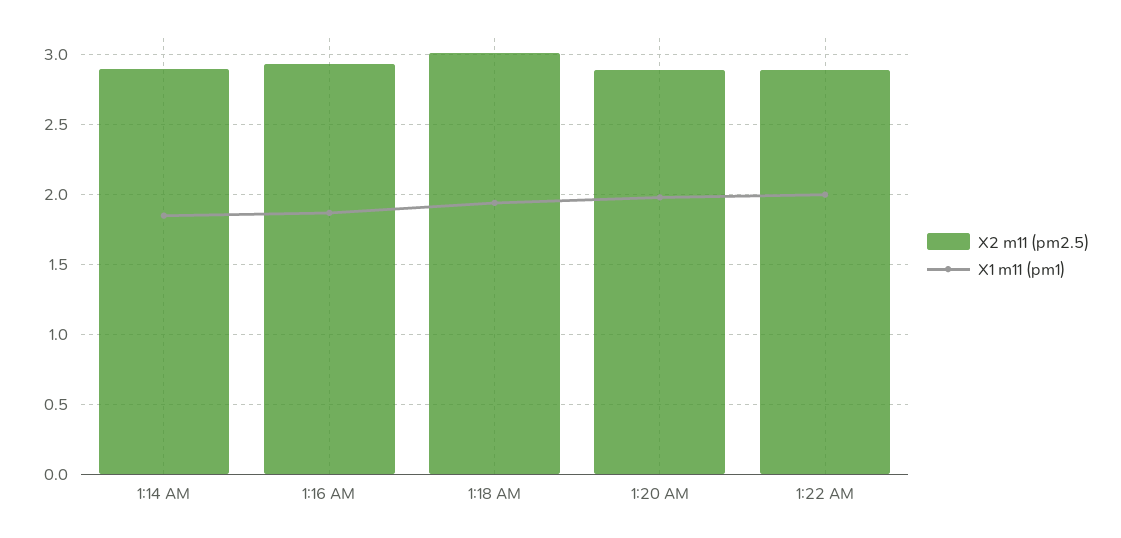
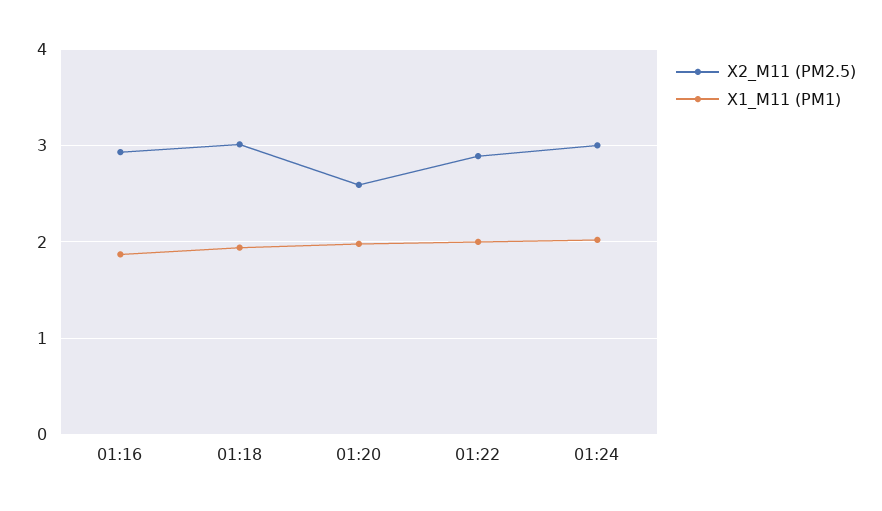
X2 m11 (pm2.5), 1:14 AM: 2.9 -> none
X1 m11 (pm1), 1:14 AM: 1.85 -> none
X2 m11 (pm2.5), 1:20 AM: 2.9 -> 2.6
X2 m11 (pm2.5), 01:24: none -> 3
X1 m11 (pm1), 01:24: none -> 2

